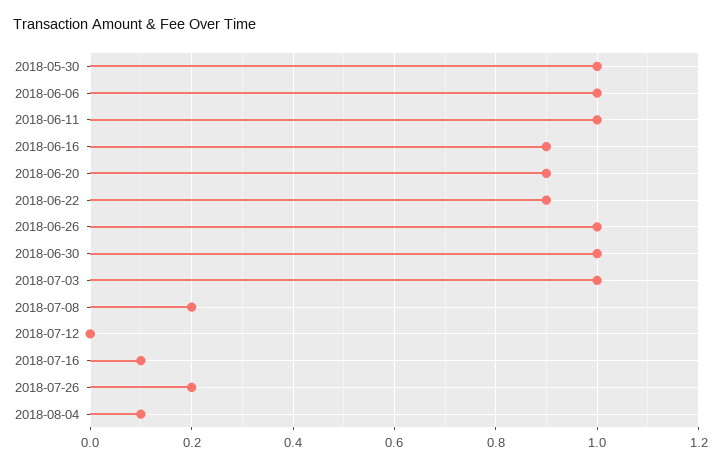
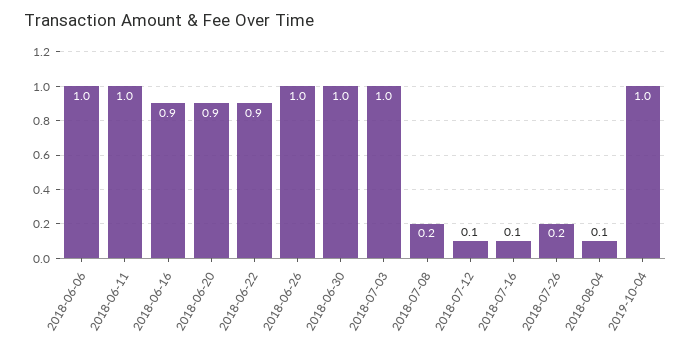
2018-05-30: 1 -> none
2018-07-12: 0 -> 0.1
2019-10-04: none -> 1

